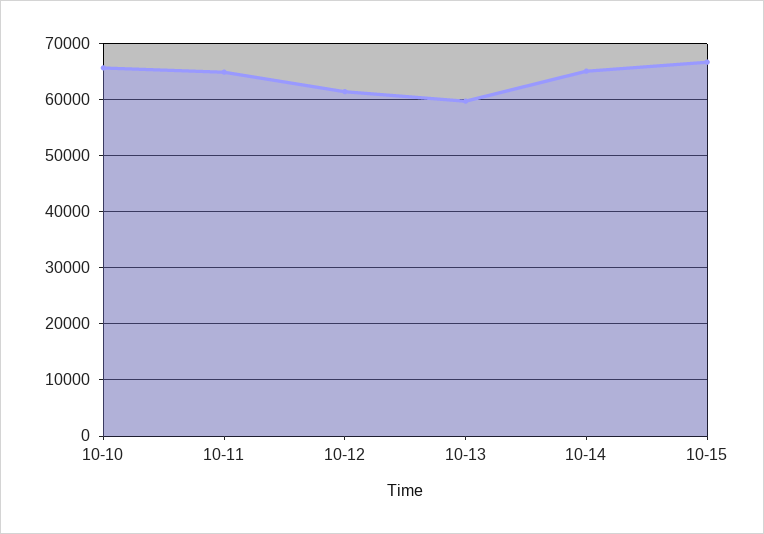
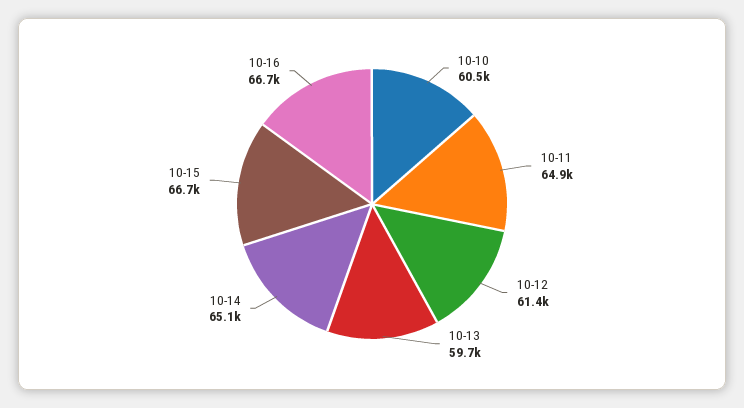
10-10: 66000 -> 60500
10-16: none -> 66700

